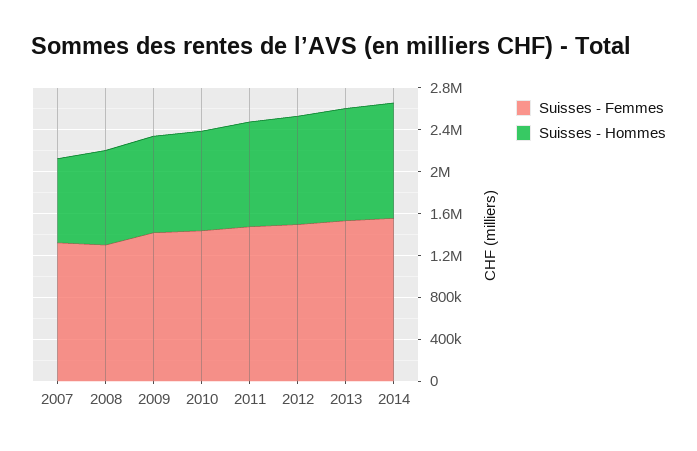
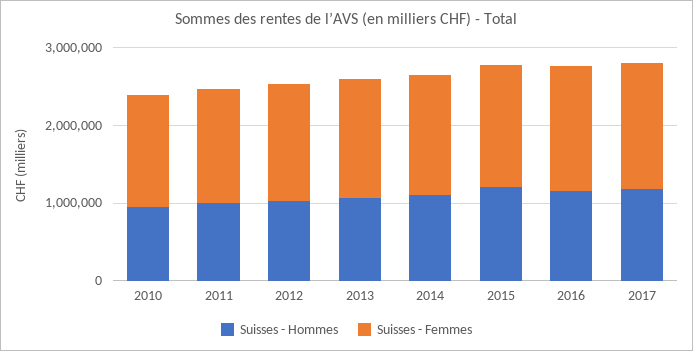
Suisses - Femmes, 2007: 1300000 -> none
Suisses - Hommes, 2007: 800000 -> none
Suisses - Femmes, 2008: 1300000 -> none
Suisses - Hommes, 2008: 900000 -> none
Suisses - Femmes, 2009: 1400000 -> none
Suisses - Hommes, 2009: 900000 -> none
Suisses - Hommes, 2015: none -> 1200000
Suisses - Femmes, 2015: none -> 1600000
Suisses - Hommes, 2016: none -> 1200000
Suisses - Femmes, 2016: none -> 1600000
Suisses - Hommes, 2017: none -> 1200000
Suisses - Femmes, 2017: none -> 1600000

